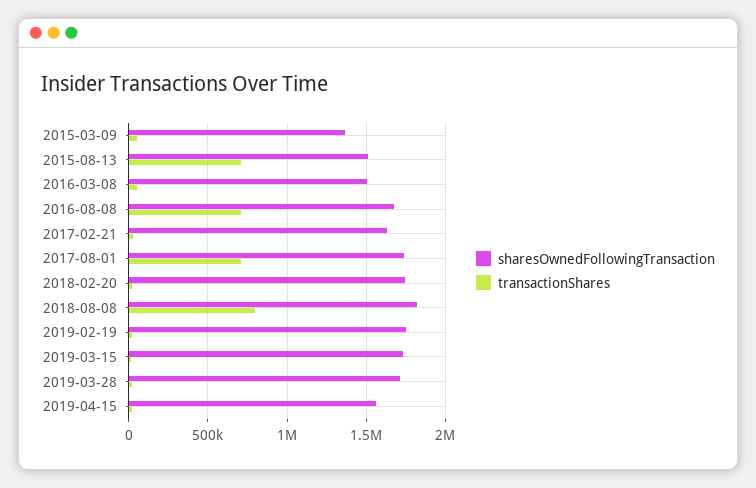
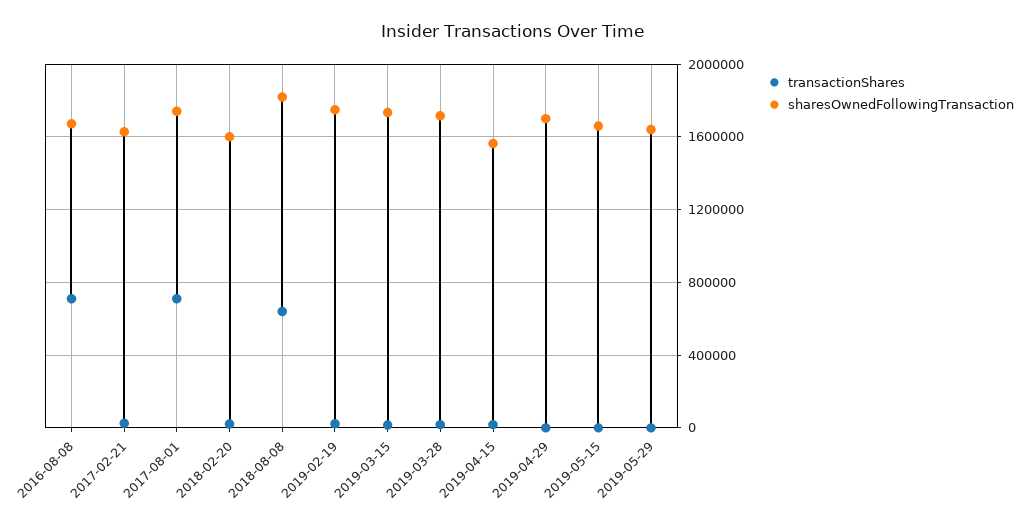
sharesOwnedFollowingTransaction, 2015-03-09: 1350000 -> none
transactionShares, 2015-03-09: 50000 -> none
sharesOwnedFollowingTransaction, 2015-08-13: 1500000 -> none
transactionShares, 2015-08-13: 700000 -> none
sharesOwnedFollowingTransaction, 2016-03-08: 1500000 -> none
transactionShares, 2016-03-08: 50000 -> none
sharesOwnedFollowingTransaction, 2018-02-20: 1750000 -> 1600000
transactionShares, 2018-08-08: 800000 -> 650000
transactionShares, 2019-04-29: none -> 0
sharesOwnedFollowingTransaction, 2019-04-29: none -> 1700000
transactionShares, 2019-05-15: none -> 0
sharesOwnedFollowingTransaction, 2019-05-15: none -> 1650000
transactionShares, 2019-05-29: none -> 0
sharesOwnedFollowingTransaction, 2019-05-29: none -> 1650000

